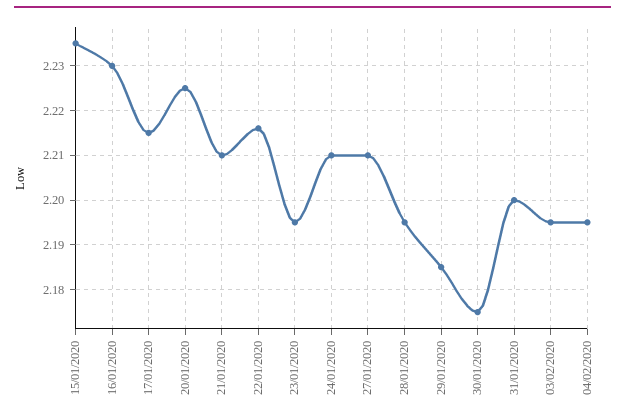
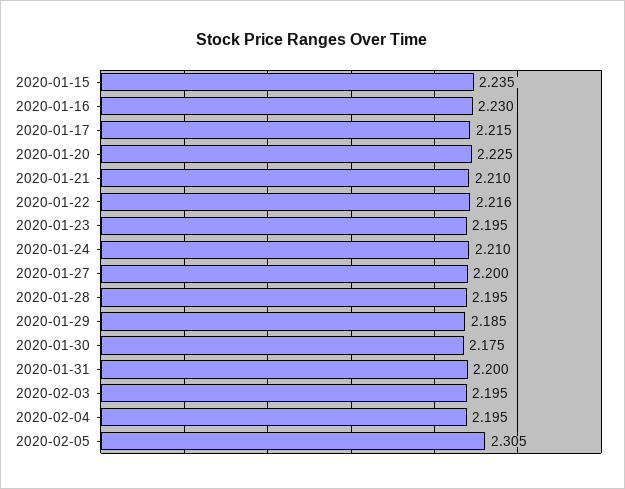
27/01/2020: 2.21 -> 2.2
2020-02-05: none -> 2.305

